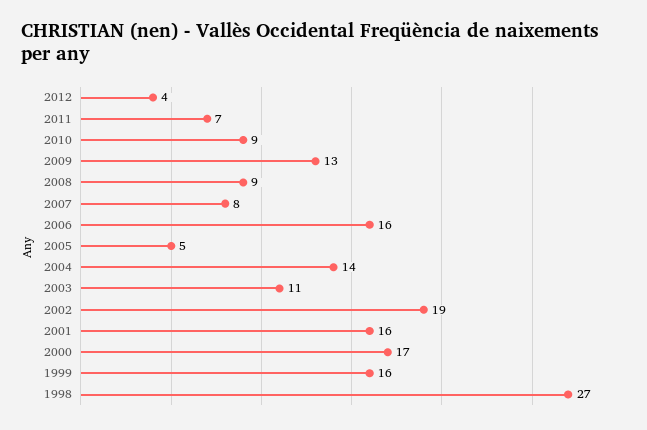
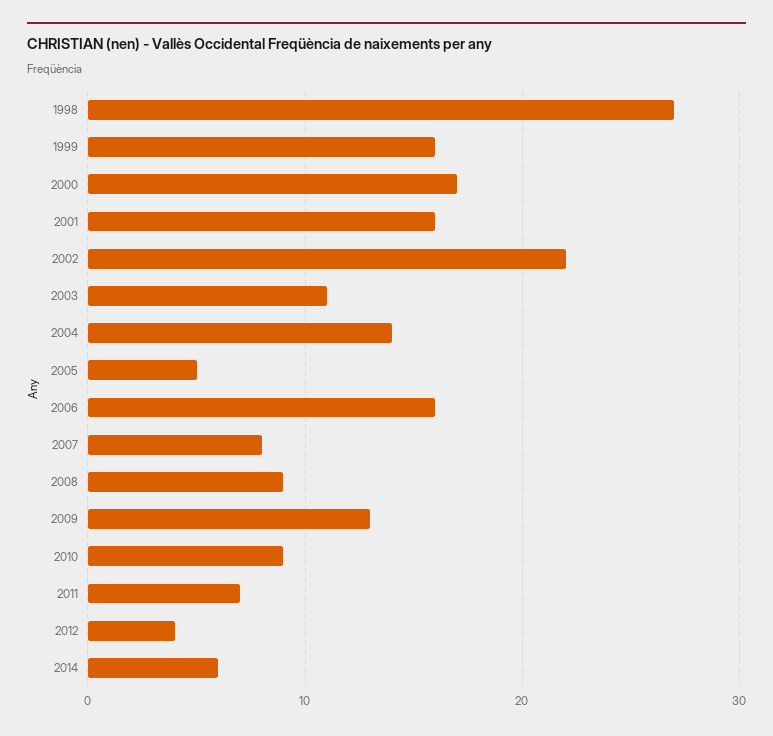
2002: 19 -> 22
2014: none -> 6

